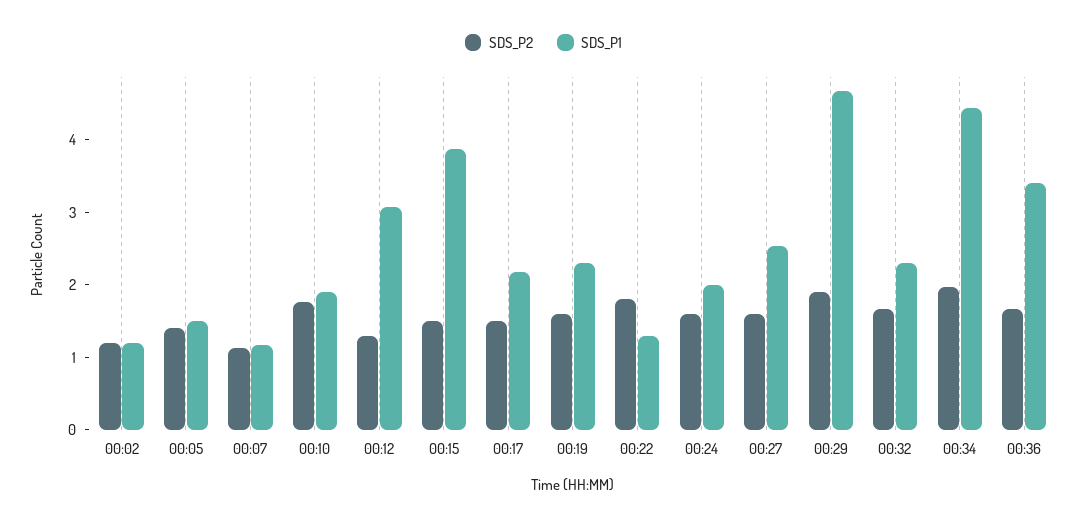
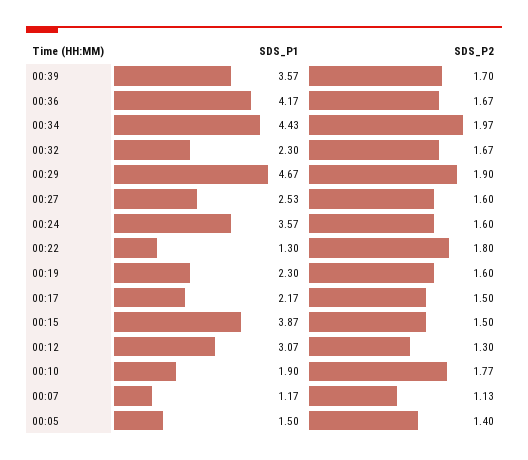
SDS_P2, 00:02: 1.2 -> none
SDS_P1, 00:02: 1.2 -> none
SDS_P1, 00:24: 2 -> 3.57
SDS_P1, 00:36: 3.4 -> 4.17
SDS_P1, 00:39: none -> 3.57
SDS_P2, 00:39: none -> 1.7

